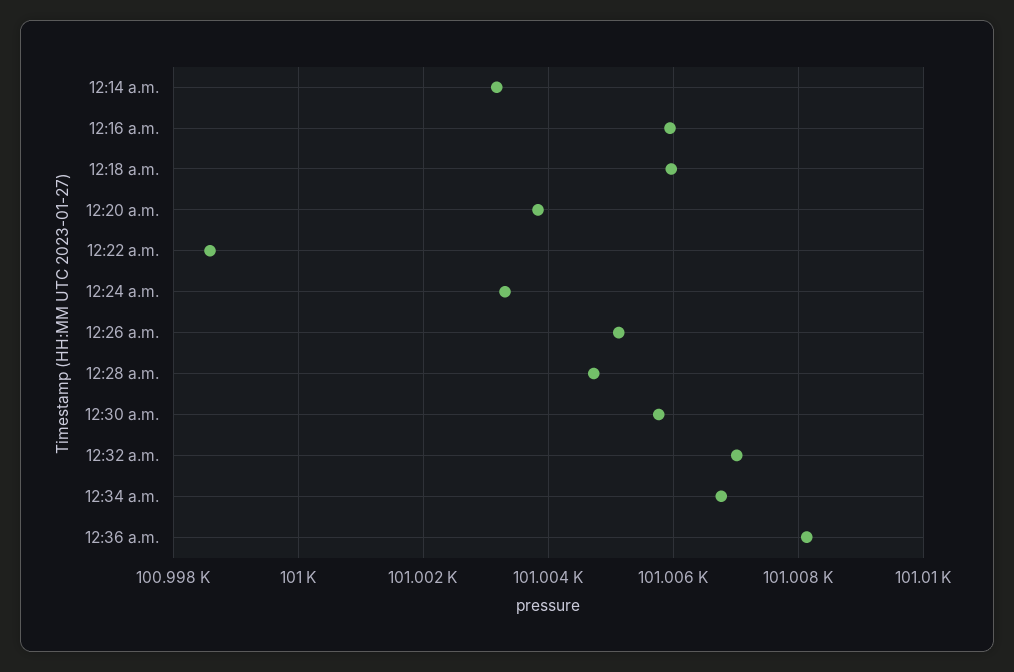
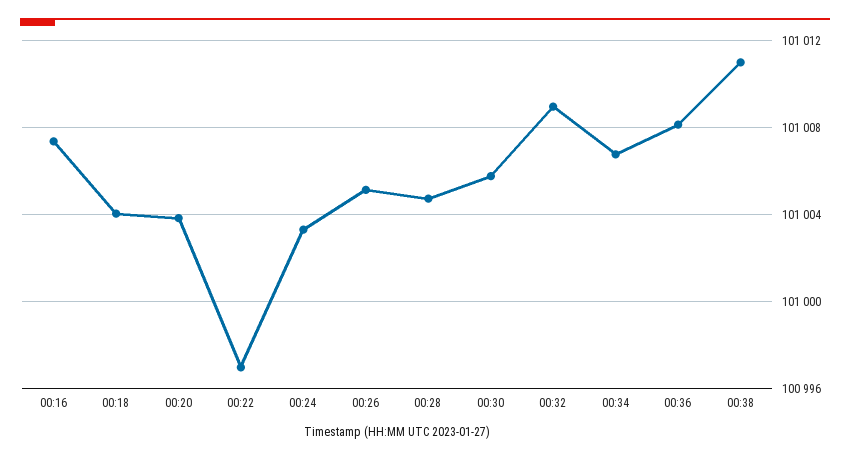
12:14 a.m.: 101003.2 -> none
12:16 a.m.: 101006 -> 101007.5
12:18 a.m.: 101006 -> 101004
12:22 a.m.: 100998.6 -> 100997
12:32 a.m.: 101007 -> 101009
00:38: none -> 101011

